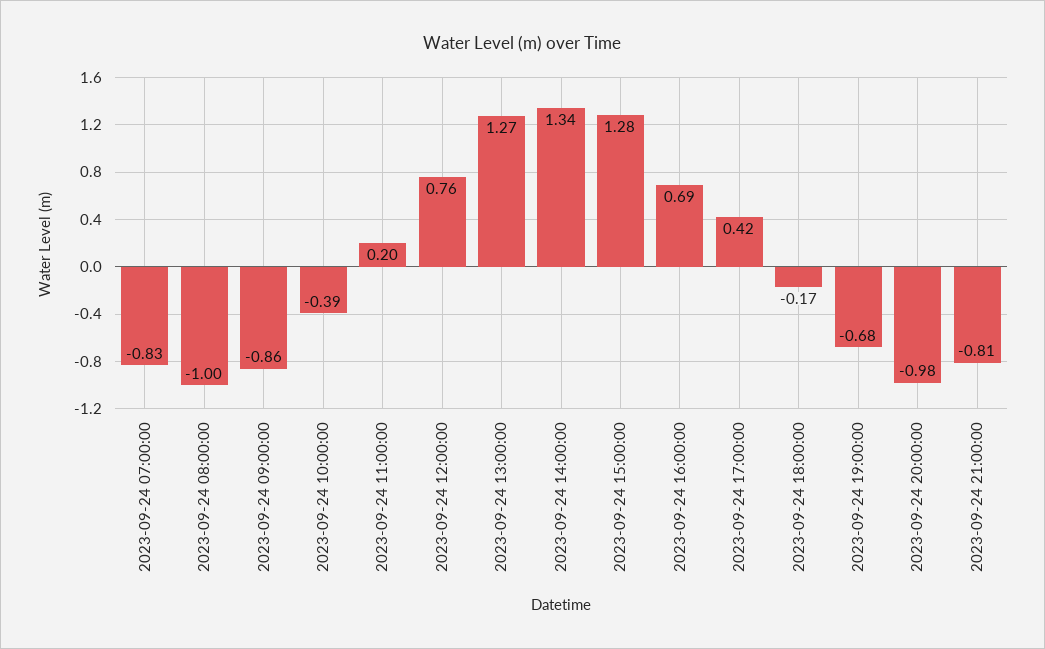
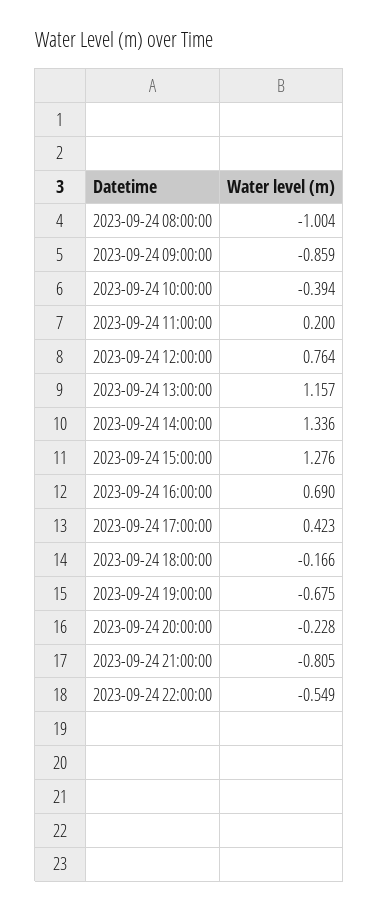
2023-09-24 07:00:00: -0.83 -> none
2023-09-24 13:00:00: 1.27 -> 1.157
2023-09-24 20:00:00: -0.98 -> -0.228
2023-09-24 22:00:00: none -> -0.549

